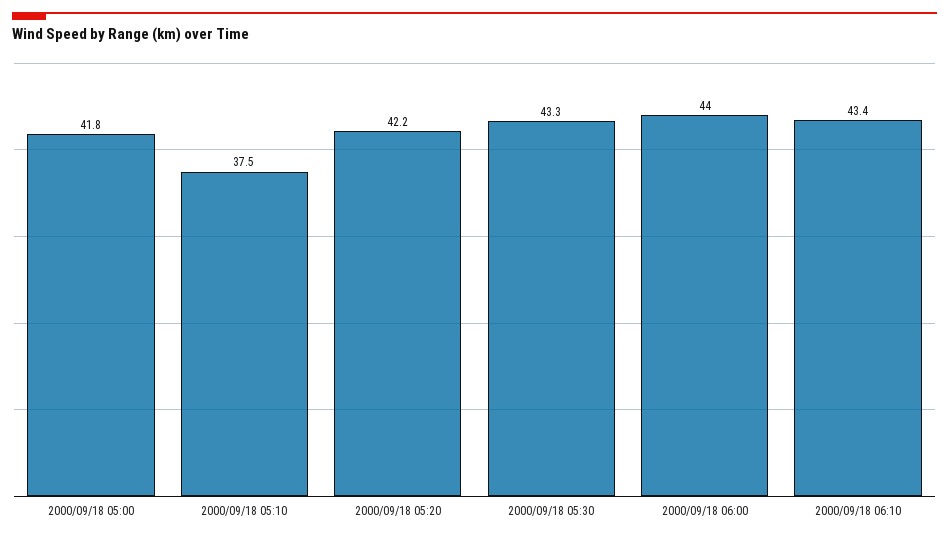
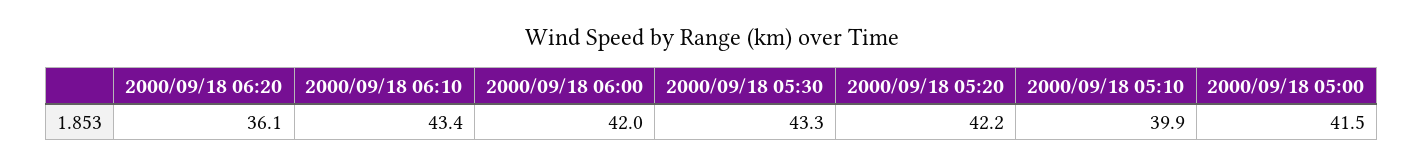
2000/09/18 05:00: 41.8 -> 41.5
2000/09/18 05:10: 37.5 -> 39.9
2000/09/18 06:00: 44 -> 42
2000/09/18 06:20: none -> 36.1

